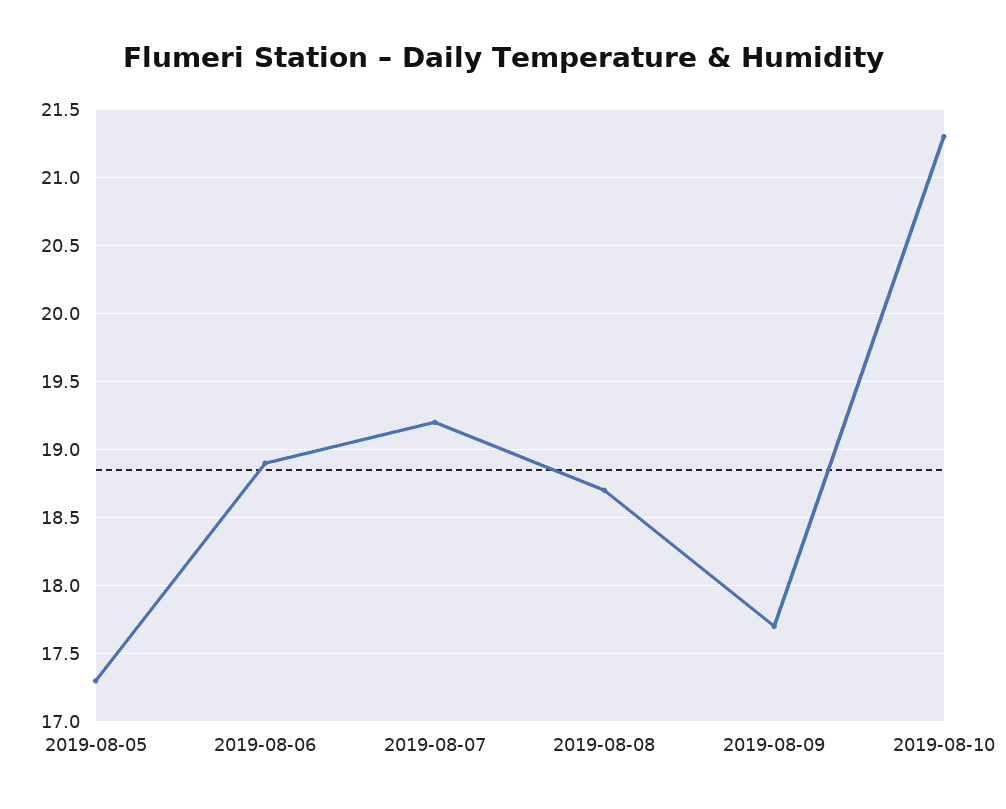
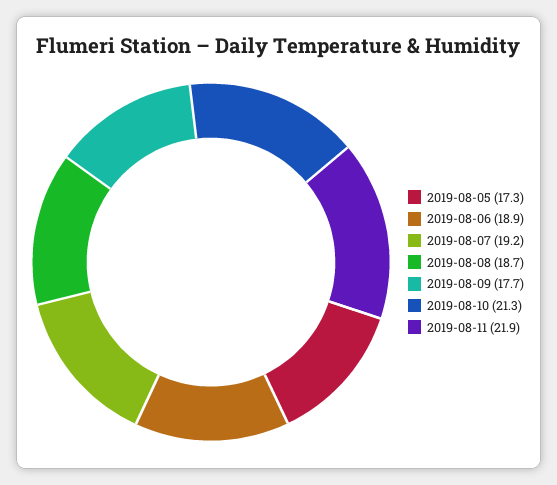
2019-08-11: none -> 21.9

